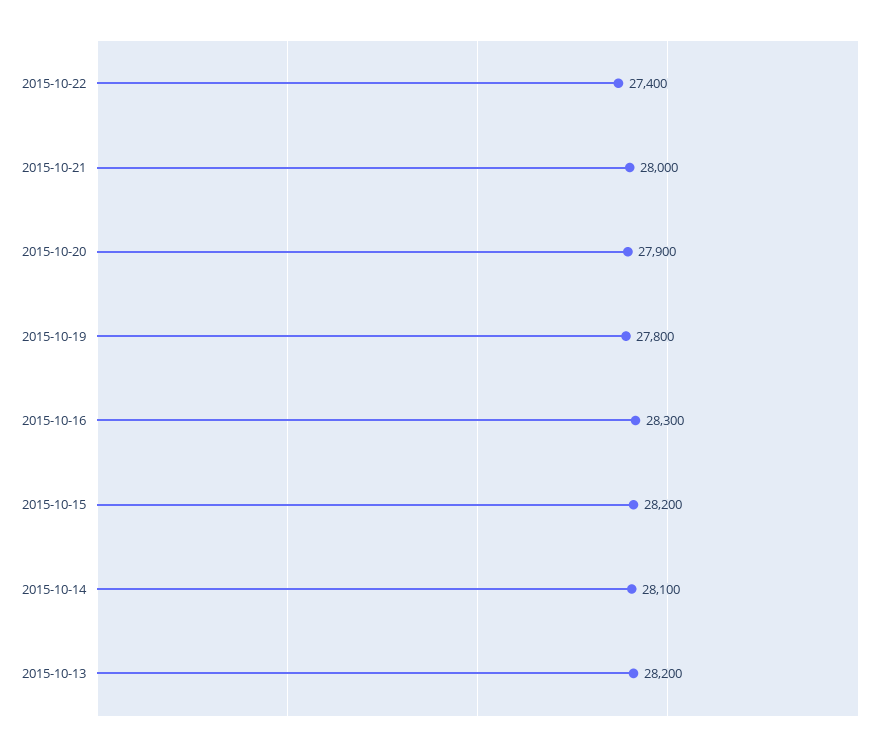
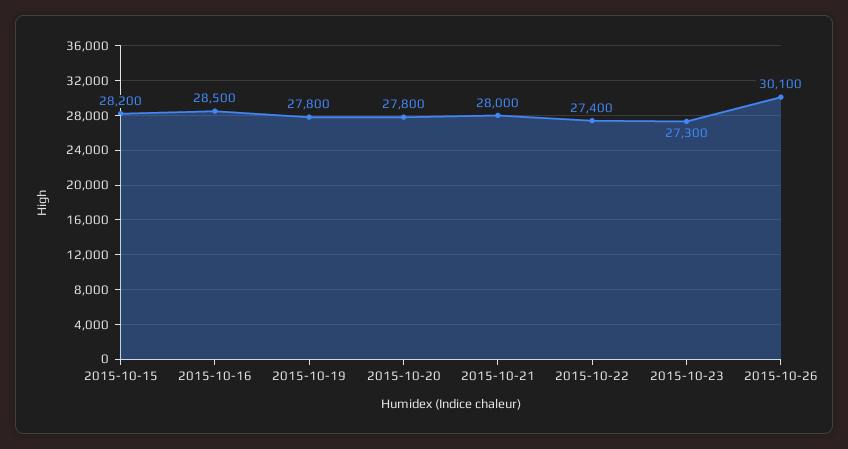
2015-10-20: 27900 -> 27800
2015-10-16: 28300 -> 28500
2015-10-14: 28100 -> none
2015-10-13: 28200 -> none
2015-10-23: none -> 27300
2015-10-26: none -> 30100

